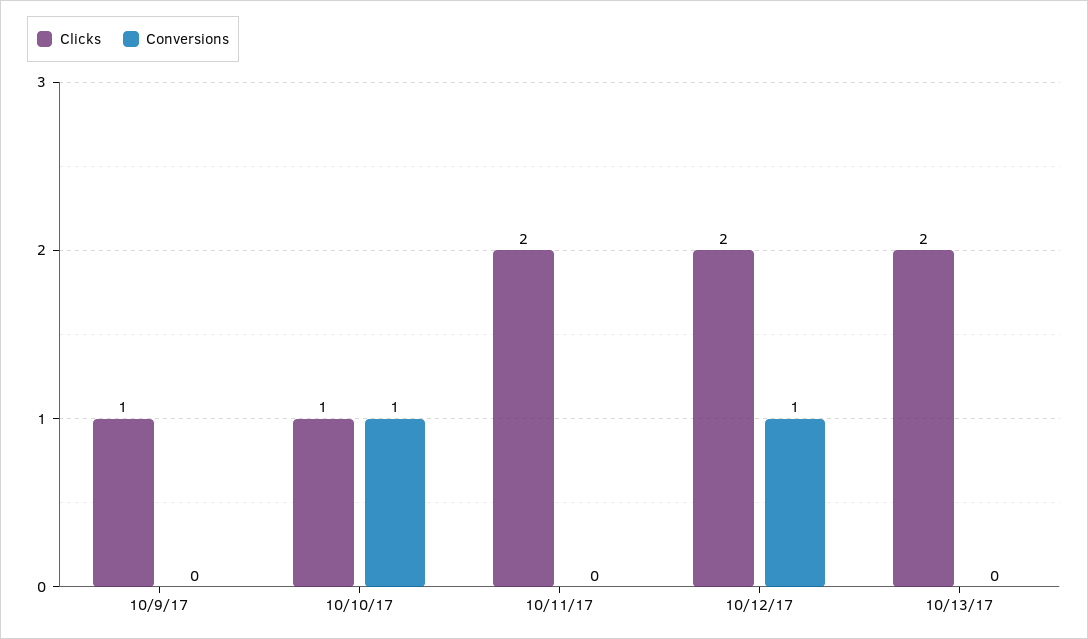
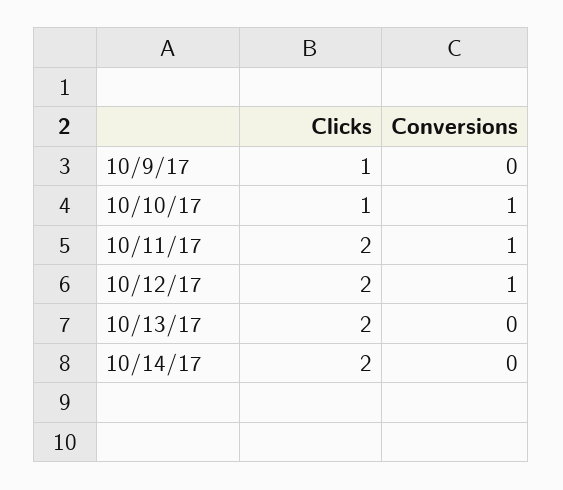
Conversions, 10/11/17: 0 -> 1
Clicks, 10/14/17: none -> 2
Conversions, 10/14/17: none -> 0

